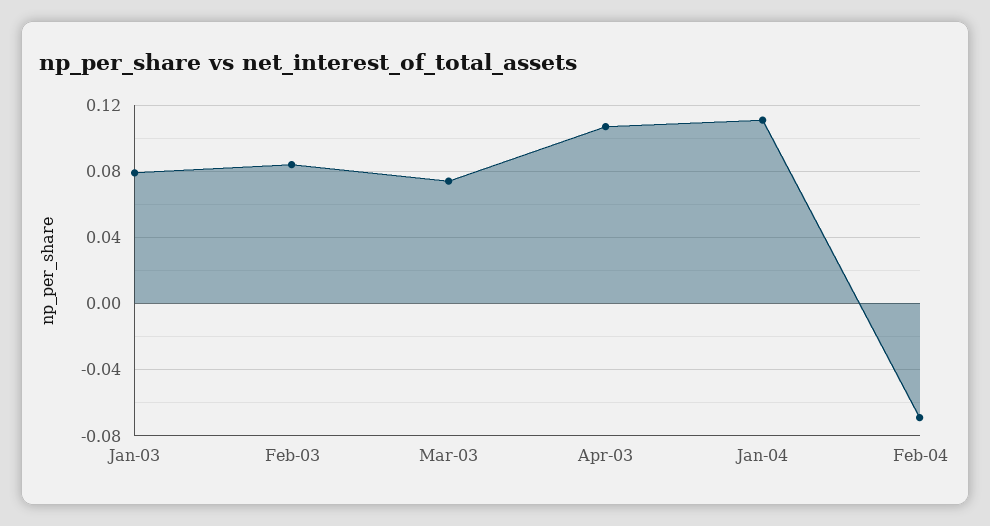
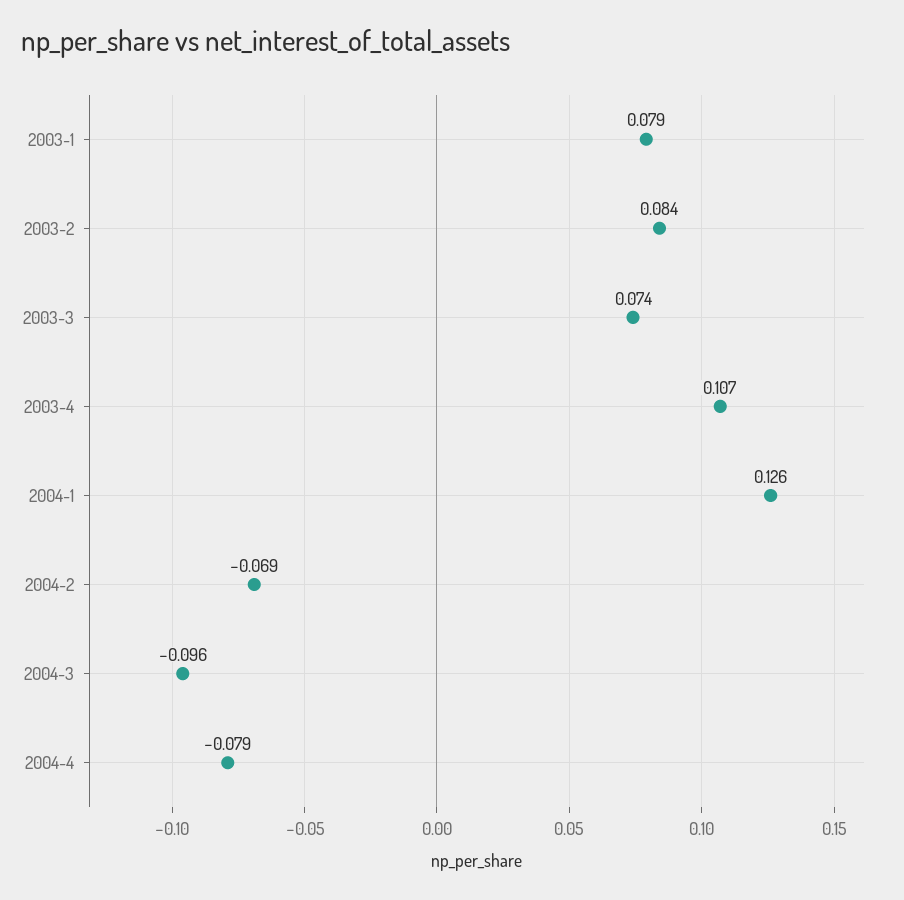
Jan-04: 0.11 -> 0.126
2004-3: none -> -0.096
2004-4: none -> -0.079

